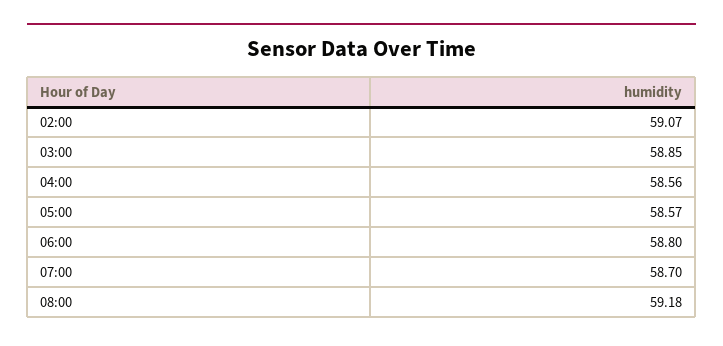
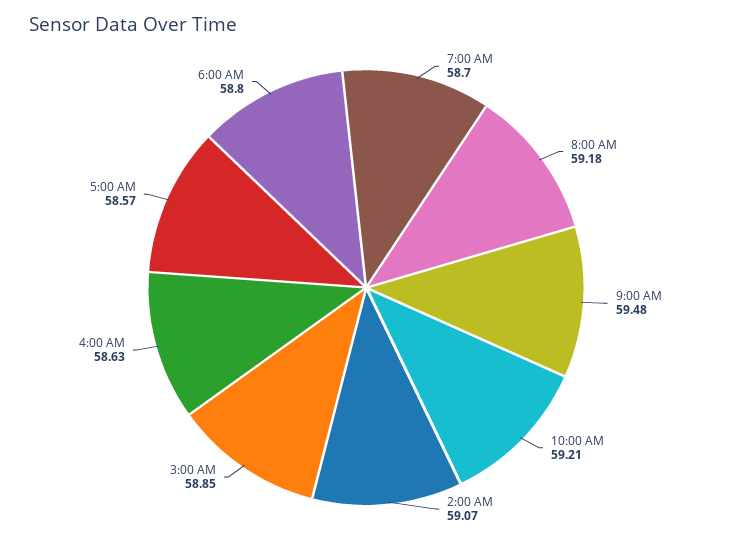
04:00: 58.56 -> 58.63
9:00 AM: none -> 59.48
10:00 AM: none -> 59.21

